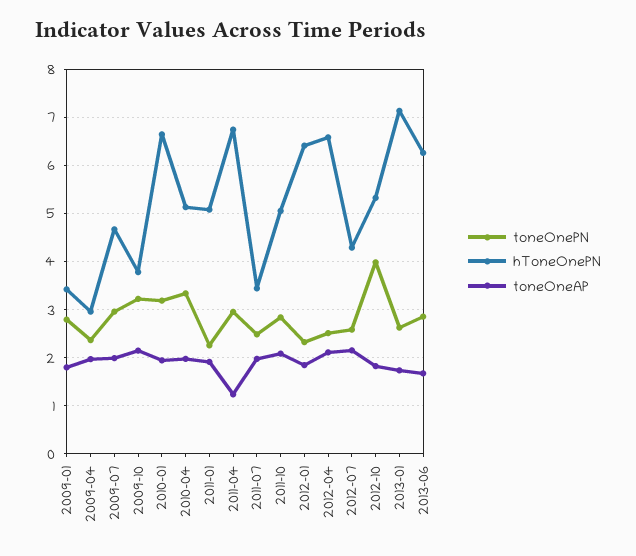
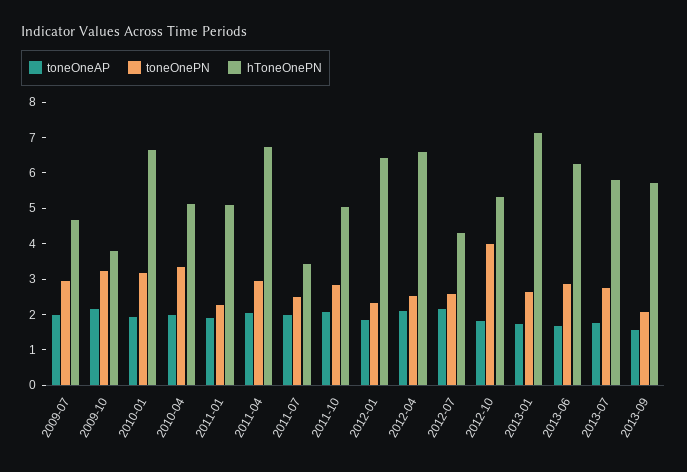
toneOnePN, 2009-01: 2.8 -> none
hToneOnePN, 2009-01: 3.4 -> none
toneOneAP, 2009-01: 1.8 -> none
toneOnePN, 2009-04: 2.4 -> none
hToneOnePN, 2009-04: 3 -> none
toneOneAP, 2009-04: 2 -> none
toneOneAP, 2011-04: 1.2 -> 2
toneOneAP, 2013-07: none -> 1.75
toneOnePN, 2013-07: none -> 2.75
hToneOnePN, 2013-07: none -> 5.75
toneOneAP, 2013-09: none -> 1.5
toneOnePN, 2013-09: none -> 2
hToneOnePN, 2013-09: none -> 5.75

